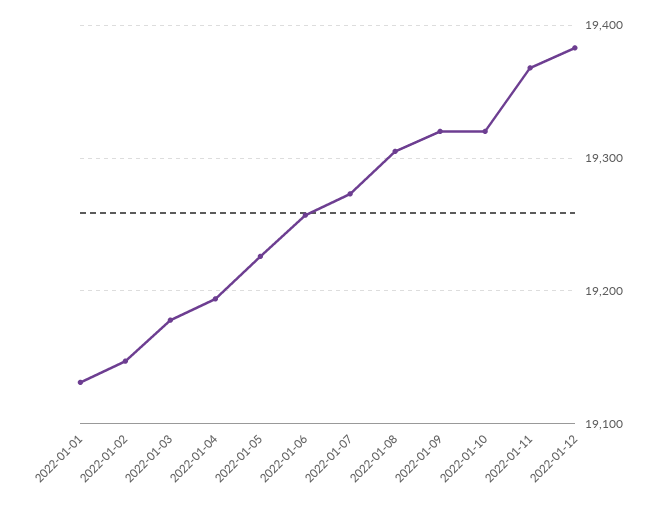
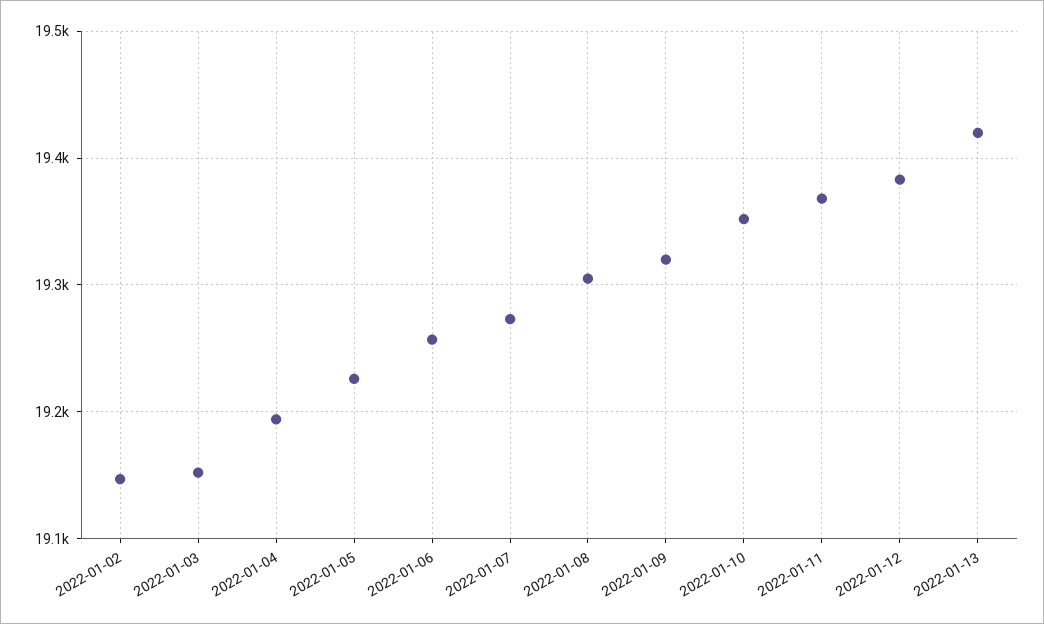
2022-01-01: 19130 -> none
2022-01-03: 19180 -> 19150
2022-01-10: 19320 -> 19350
2022-01-13: none -> 19420

